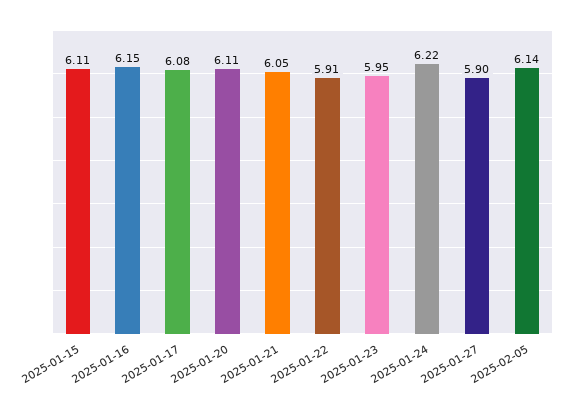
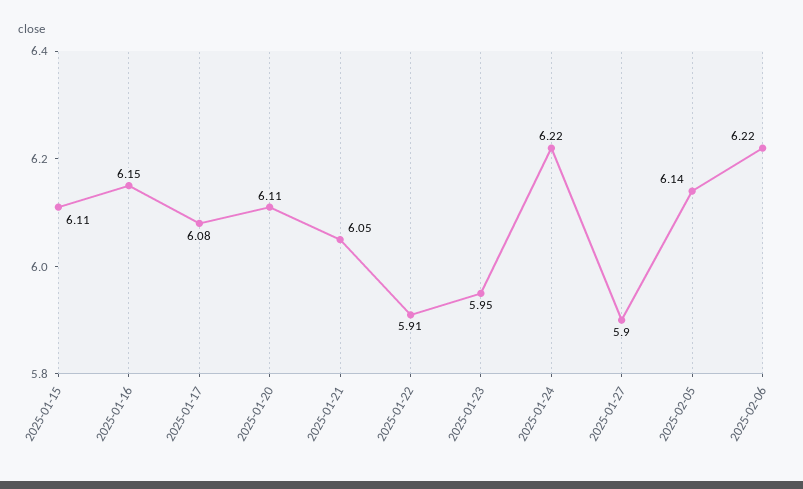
2025-02-06: none -> 6.22

